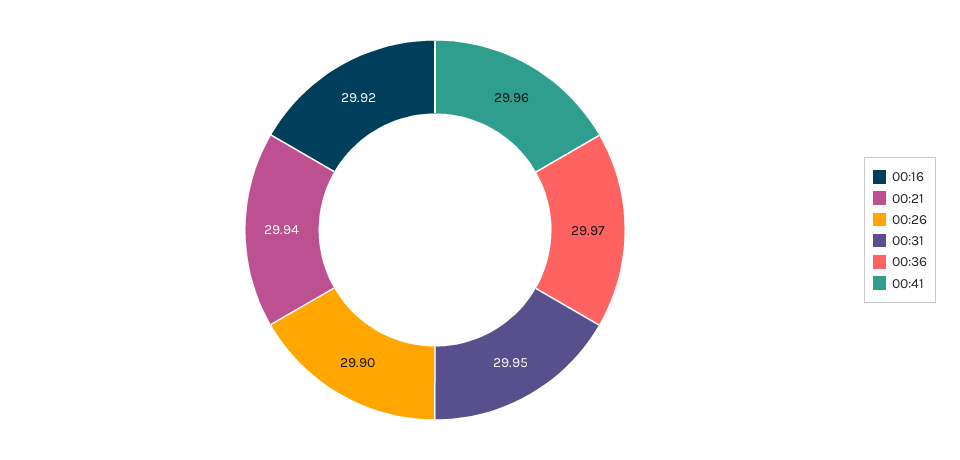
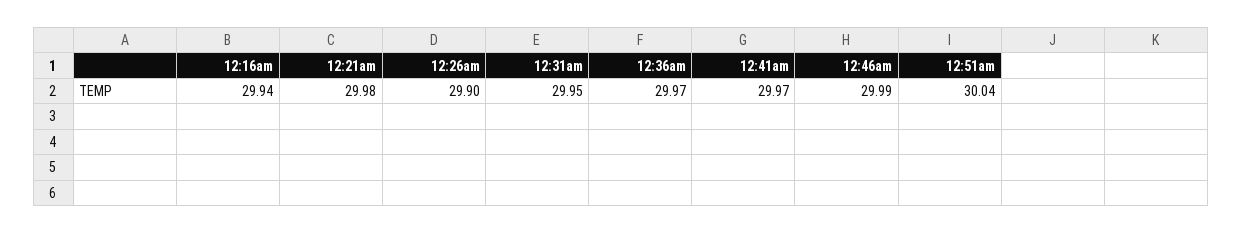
00:16: 29.92 -> 29.94
00:21: 29.94 -> 29.98
00:41: 29.96 -> 29.97
12:46am: none -> 29.99
12:51am: none -> 30.04

